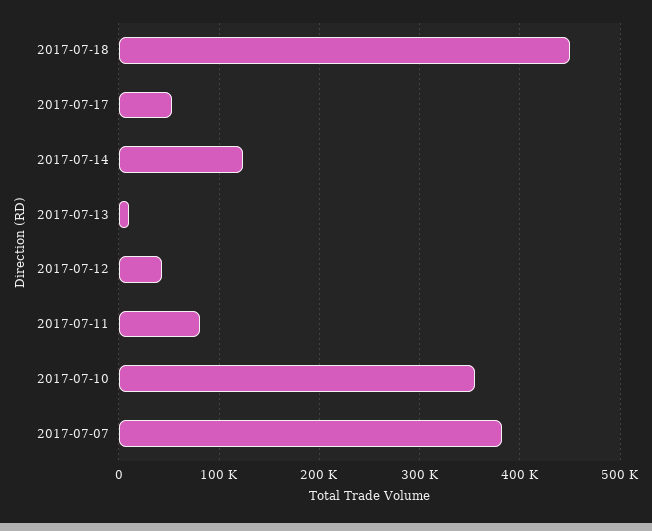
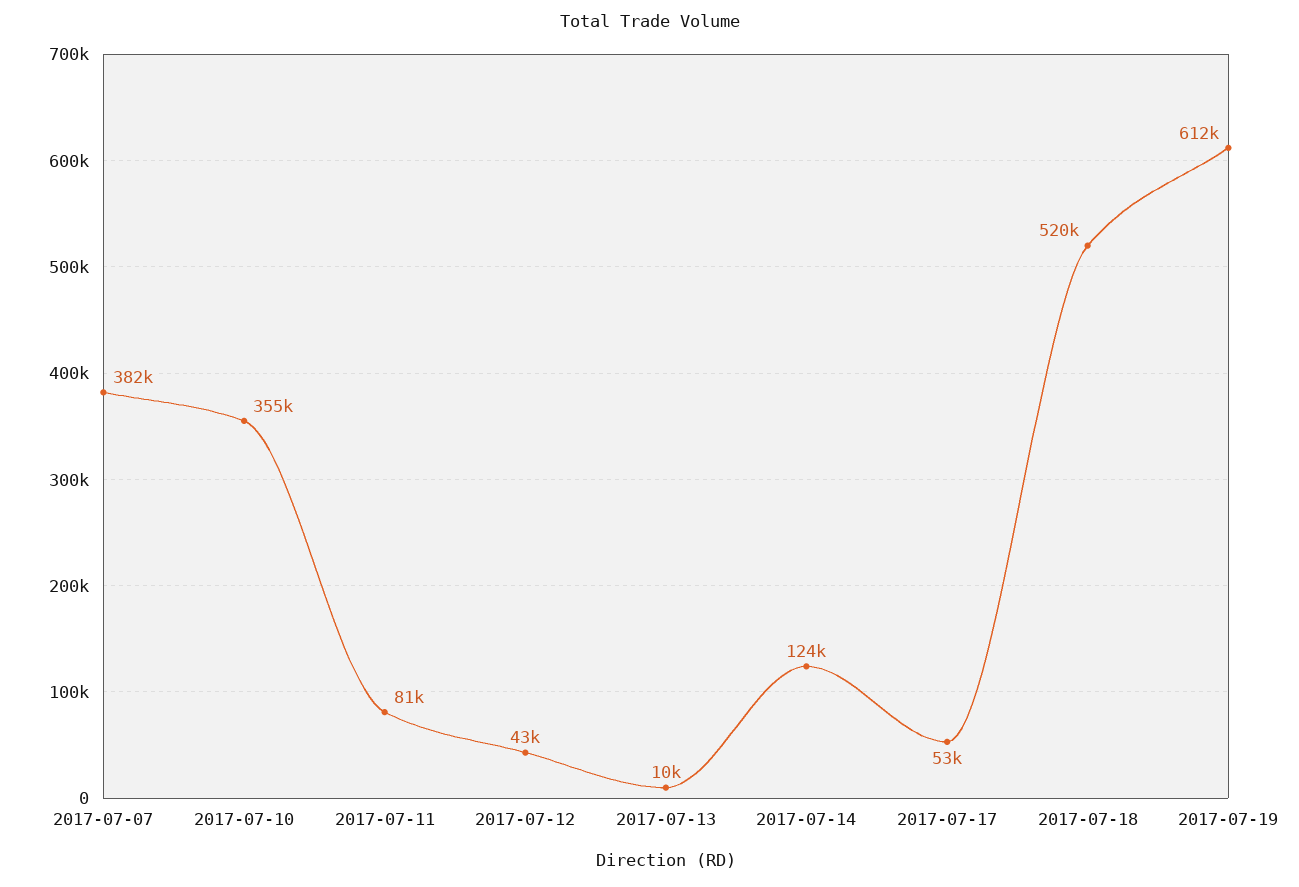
2017-07-18: 450000 -> 520000
2017-07-19: none -> 612000

